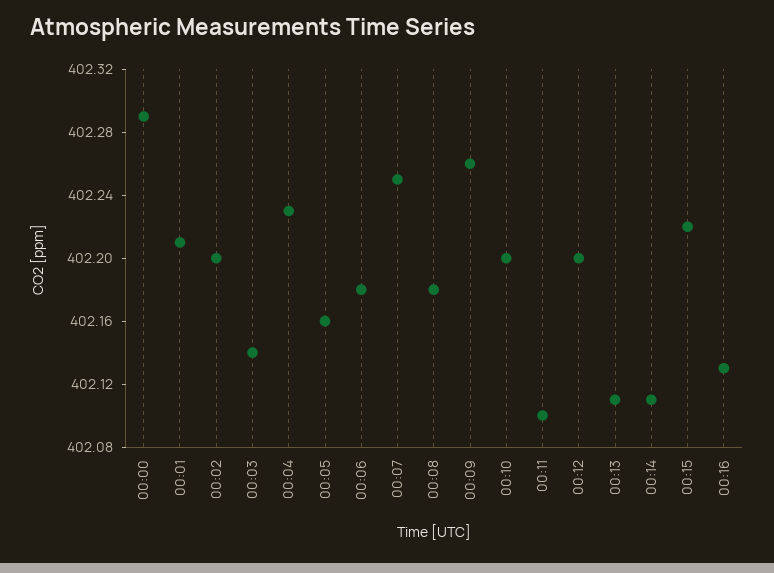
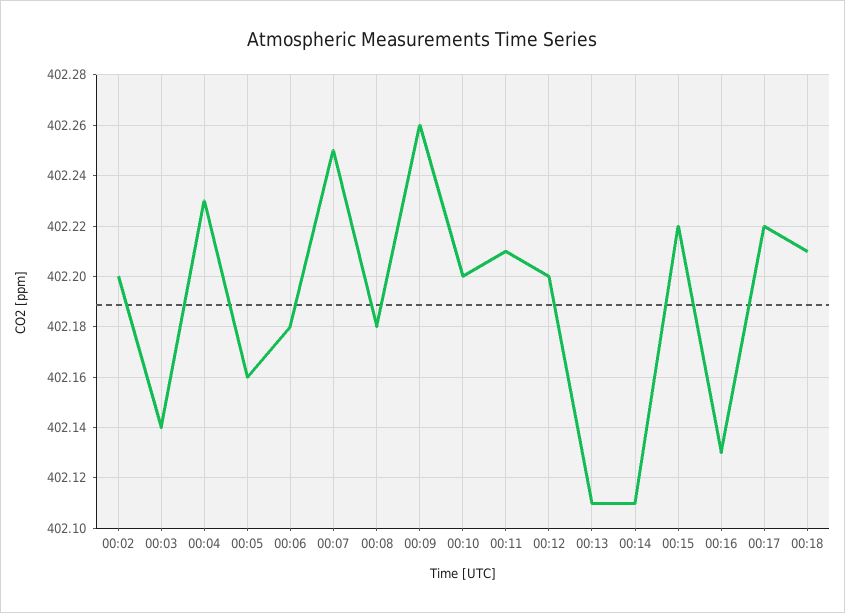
00:00: 402.29 -> none
00:01: 402.21 -> none
00:11: 402.1 -> 402.21
00:17: none -> 402.22
00:18: none -> 402.21

